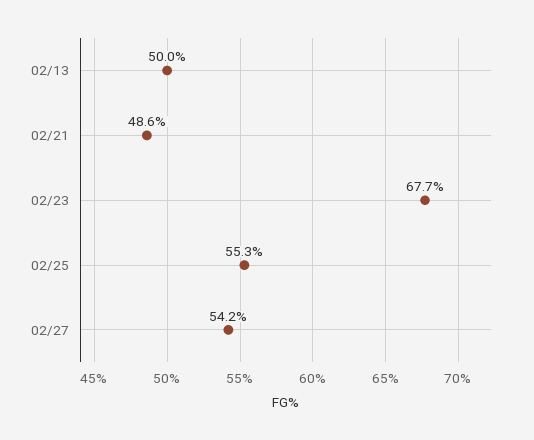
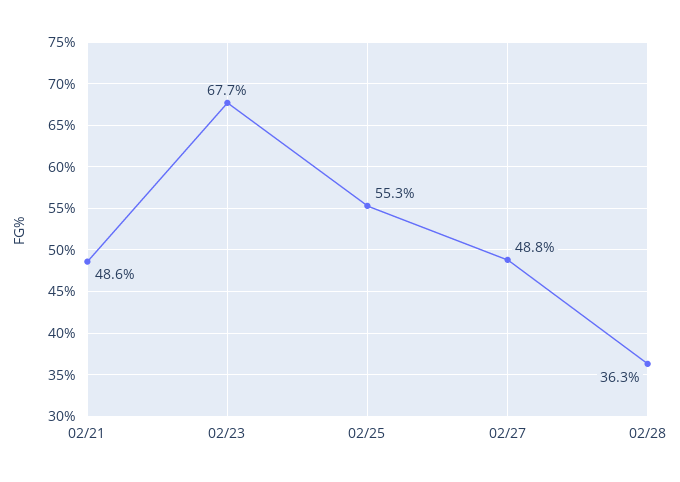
02/13: 50 -> none
02/27: 54.2 -> 48.8
02/28: none -> 36.3

